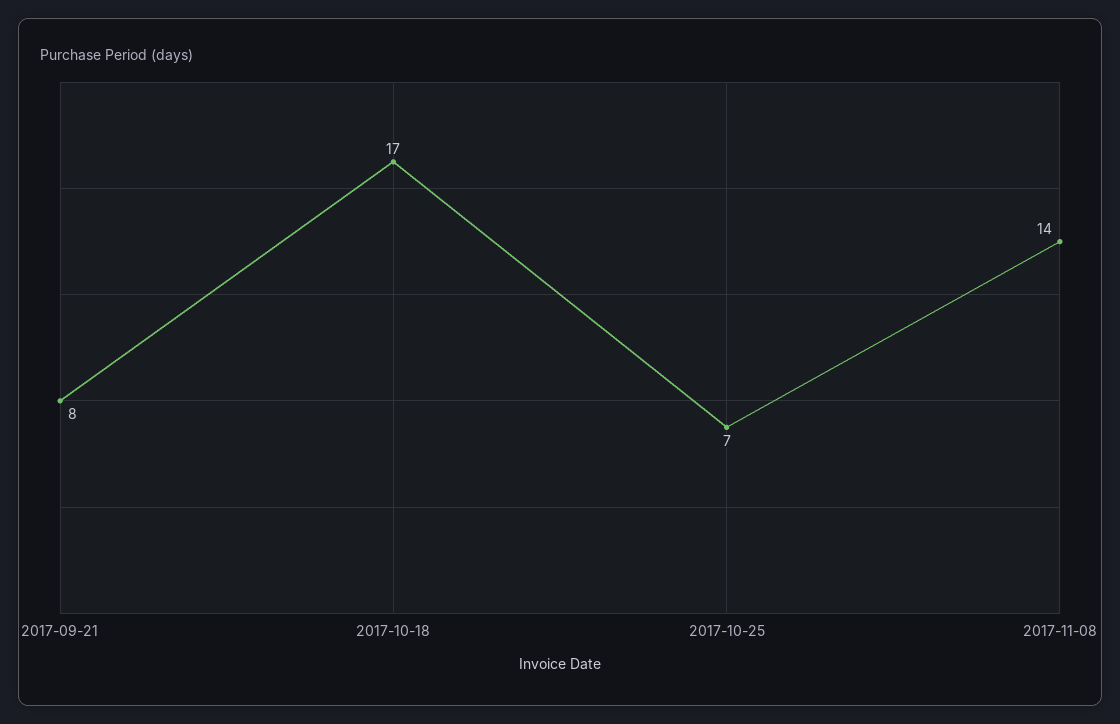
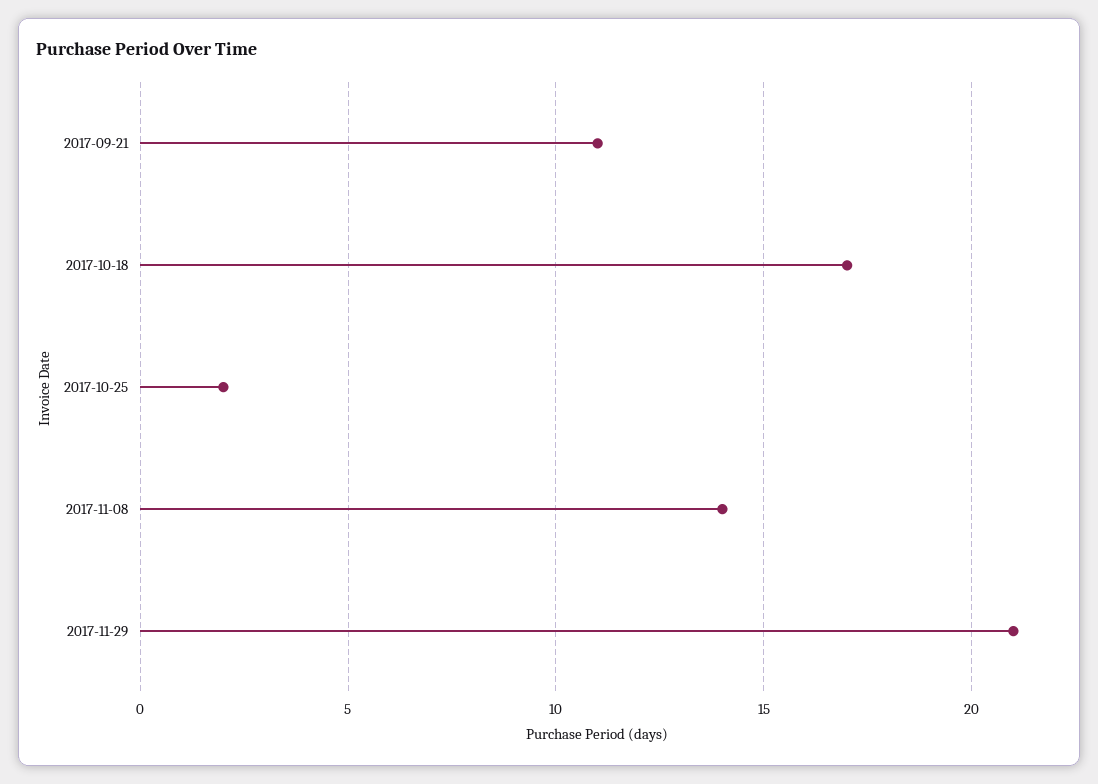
2017-09-21: 8 -> 11
2017-10-25: 7 -> 2
2017-11-29: none -> 21

